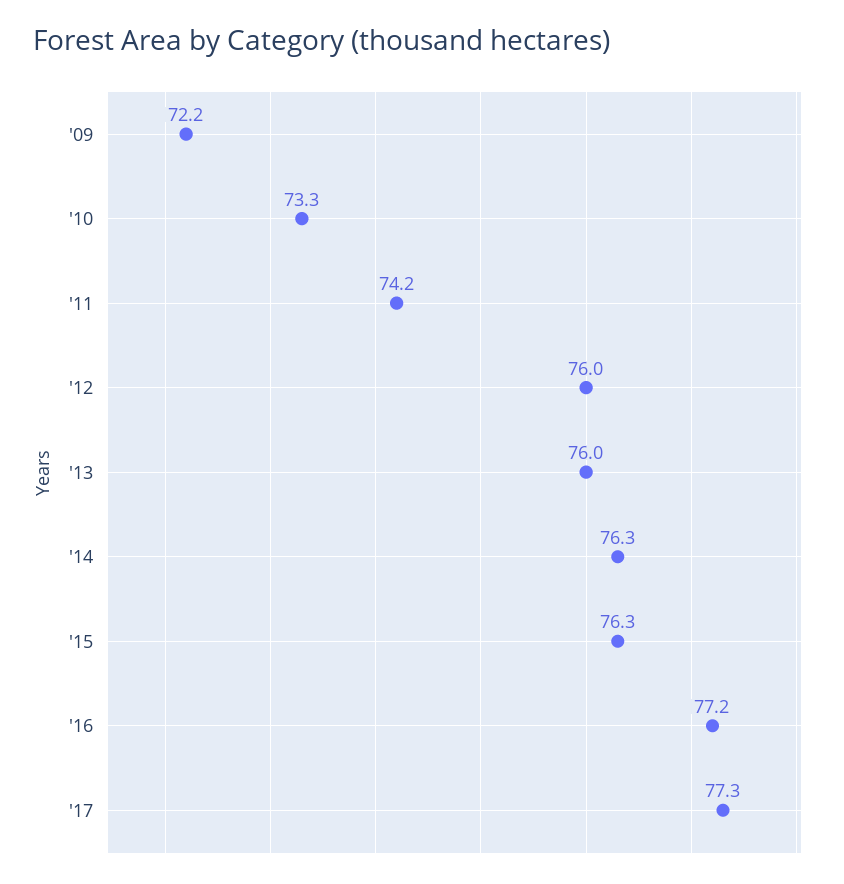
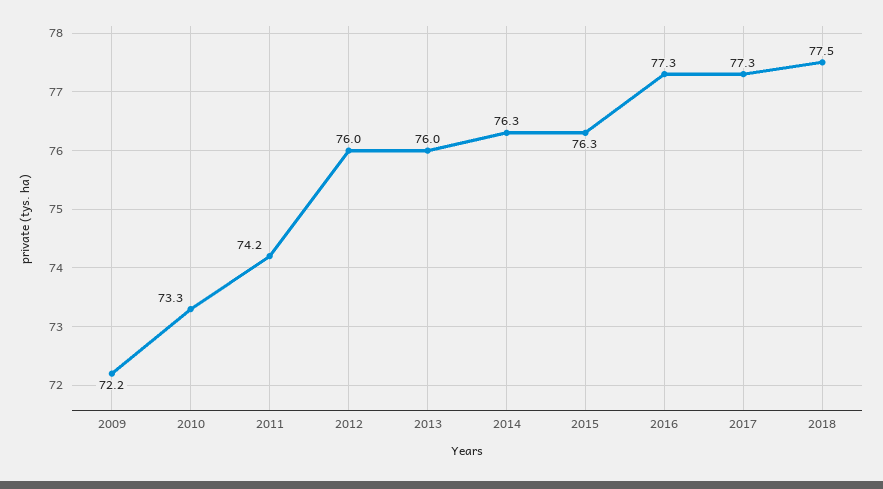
'16: 77.2 -> 77.3
2018: none -> 77.5

